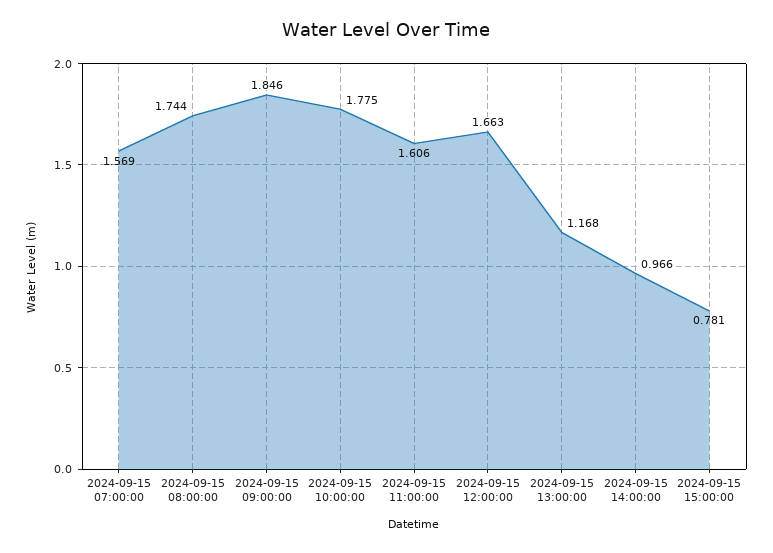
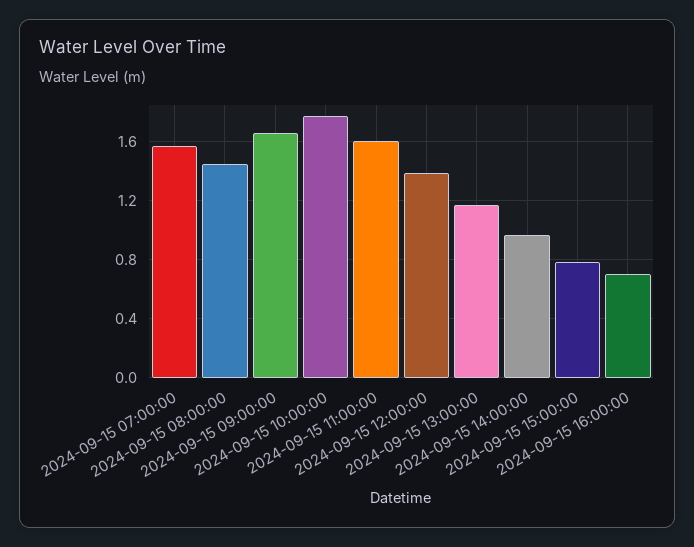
2024-09-15 08:00:00: 1.744 -> 1.45
2024-09-15 09:00:00: 1.846 -> 1.65
2024-09-15 12:00:00: 1.663 -> 1.4
2024-09-15 16:00:00: none -> 0.7

